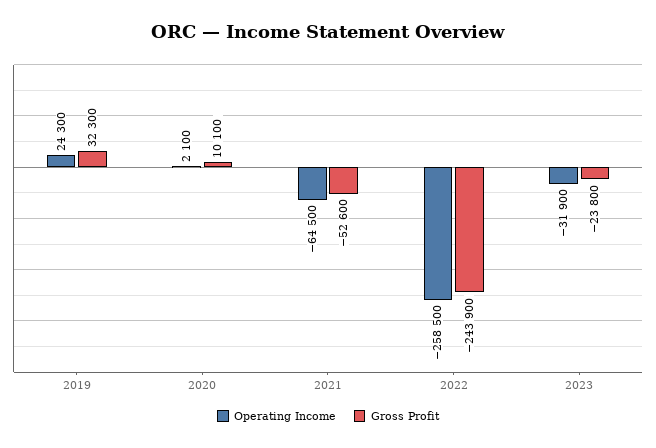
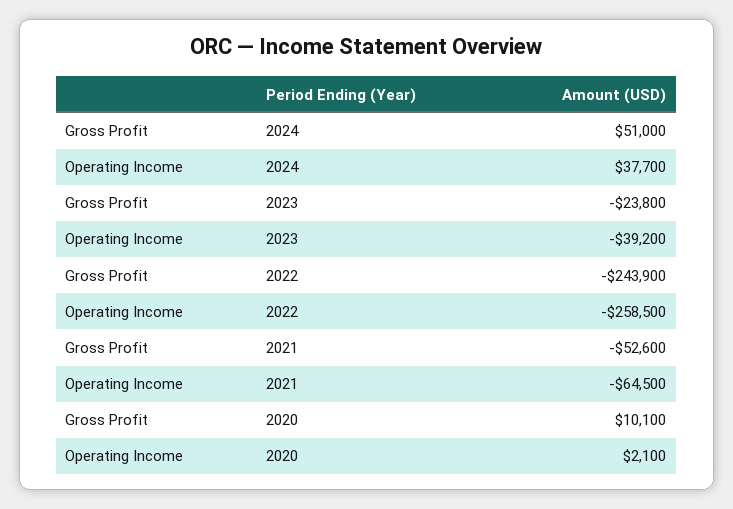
Operating Income, 2019: 24300 -> none
Gross Profit, 2019: 32300 -> none
Operating Income, 2023: -31900 -> -39200
Gross Profit, 2024: none -> 51000
Operating Income, 2024: none -> 37700

